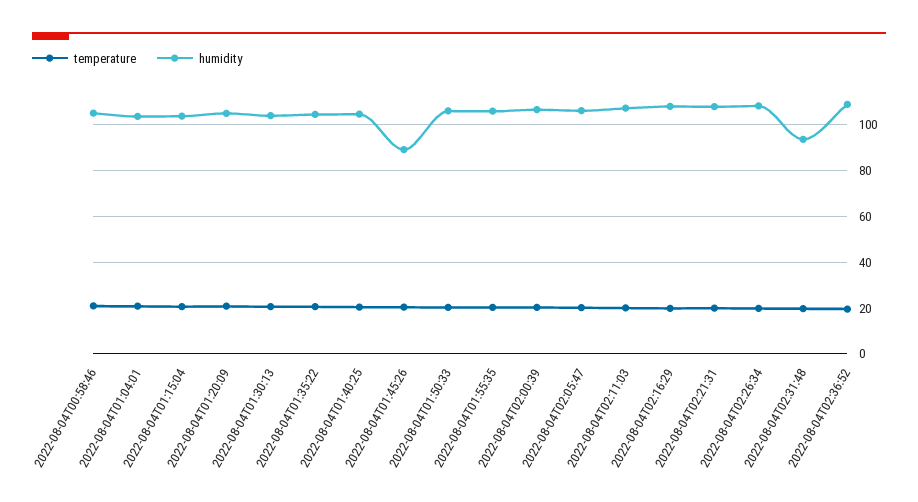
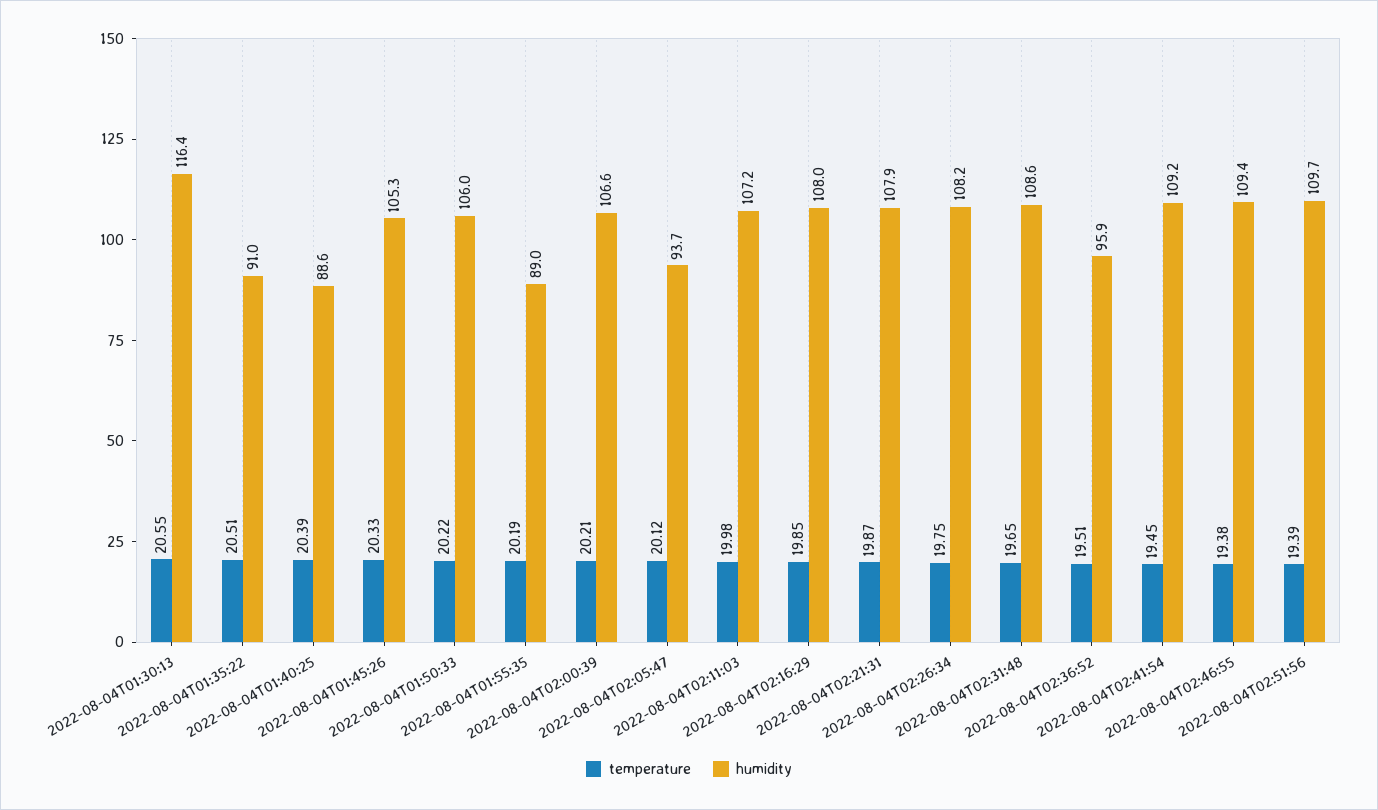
temperature, 2022-08-04T00:58:46: 20 -> none
humidity, 2022-08-04T00:58:46: 105 -> none
temperature, 2022-08-04T01:04:01: 20 -> none
humidity, 2022-08-04T01:04:01: 105 -> none
temperature, 2022-08-04T01:15:04: 20 -> none
humidity, 2022-08-04T01:15:04: 105 -> none
temperature, 2022-08-04T01:20:09: 20 -> none
humidity, 2022-08-04T01:20:09: 105 -> none
humidity, 2022-08-04T01:30:13: 105 -> 116.4
humidity, 2022-08-04T01:35:22: 105 -> 91
humidity, 2022-08-04T01:40:25: 105 -> 88.6
humidity, 2022-08-04T01:45:26: 90 -> 105.3
humidity, 2022-08-04T01:55:35: 105 -> 89
humidity, 2022-08-04T02:05:47: 105 -> 93.7
humidity, 2022-08-04T02:31:48: 95 -> 108.6
humidity, 2022-08-04T02:36:52: 110 -> 95.9
temperature, 2022-08-04T02:41:54: none -> 19.45
humidity, 2022-08-04T02:41:54: none -> 109.2
temperature, 2022-08-04T02:46:55: none -> 19.38
humidity, 2022-08-04T02:46:55: none -> 109.4
temperature, 2022-08-04T02:51:56: none -> 19.39
humidity, 2022-08-04T02:51:56: none -> 109.7

